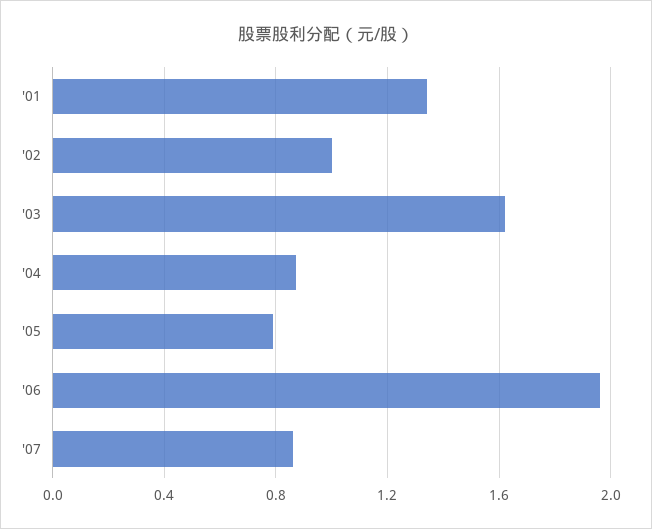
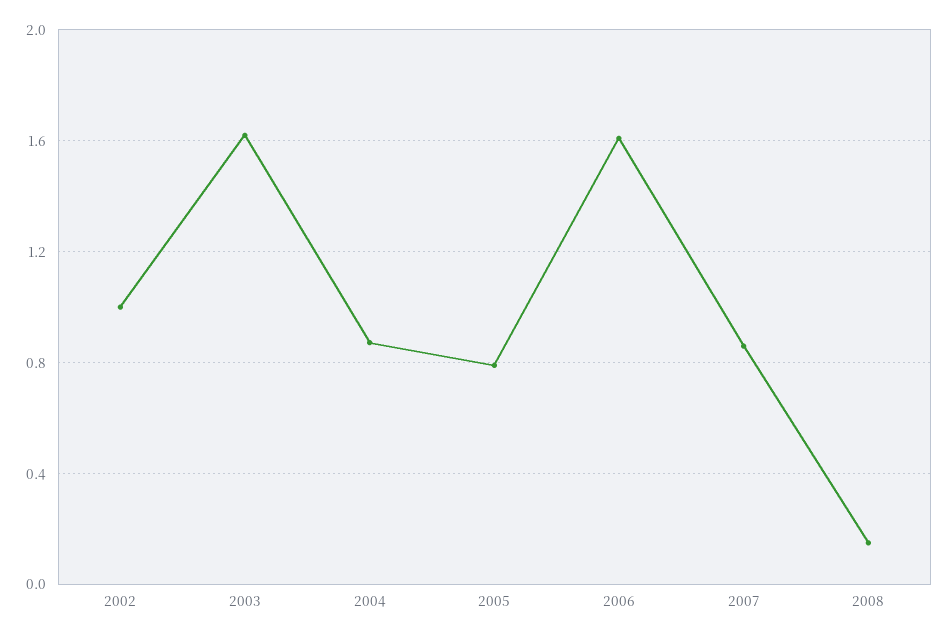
'01: 1.35 -> none
'06: 1.95 -> 1.6
2008: none -> 0.15

